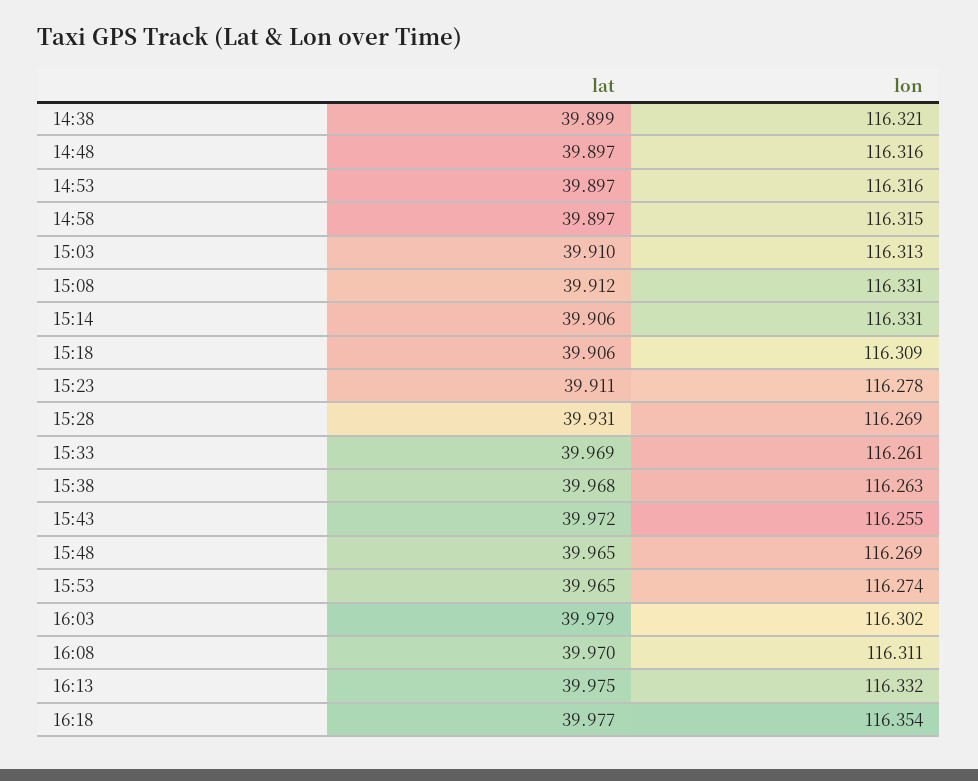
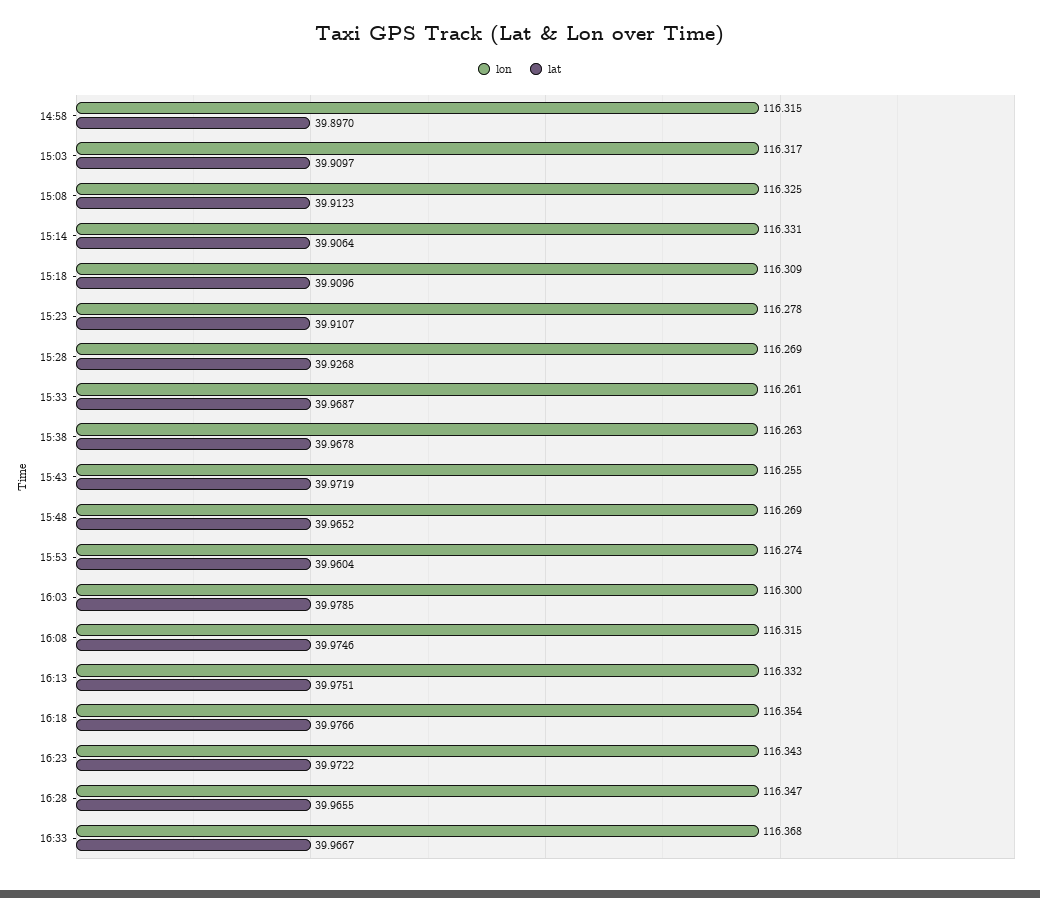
lat, 14:38: 39.899 -> none
lon, 14:38: 116.321 -> none
lat, 14:48: 39.897 -> none
lon, 14:48: 116.316 -> none
lat, 14:53: 39.897 -> none
lon, 14:53: 116.316 -> none
lon, 15:03: 116.313 -> 116.317
lon, 15:08: 116.331 -> 116.325
lat, 15:18: 39.906 -> 39.9096
lat, 15:28: 39.931 -> 39.9268
lat, 15:53: 39.965 -> 39.9604
lon, 16:03: 116.302 -> 116.3
lat, 16:08: 39.97 -> 39.9746
lon, 16:08: 116.311 -> 116.315
lon, 16:23: none -> 116.343
lat, 16:23: none -> 39.9722
lon, 16:28: none -> 116.347
lat, 16:28: none -> 39.9655
lon, 16:33: none -> 116.368
lat, 16:33: none -> 39.9667

